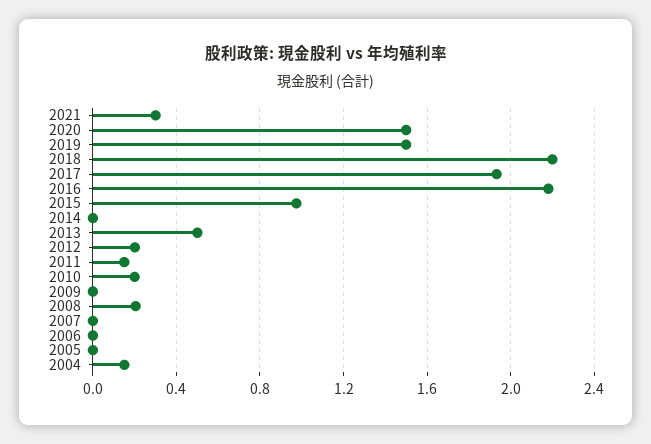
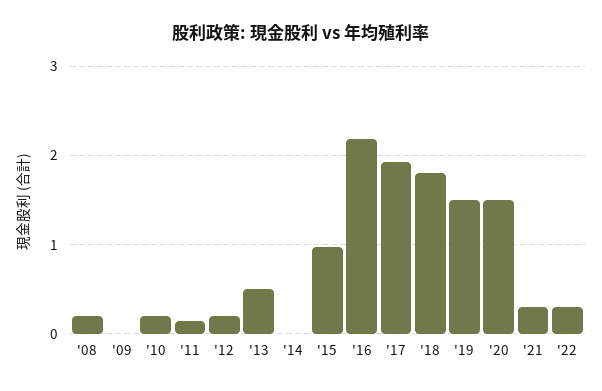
2018: 2.2 -> 1.8
2007: 0 -> none
2006: 0 -> none
2005: 0 -> none
2004: 0.15 -> none
'22: none -> 0.3

